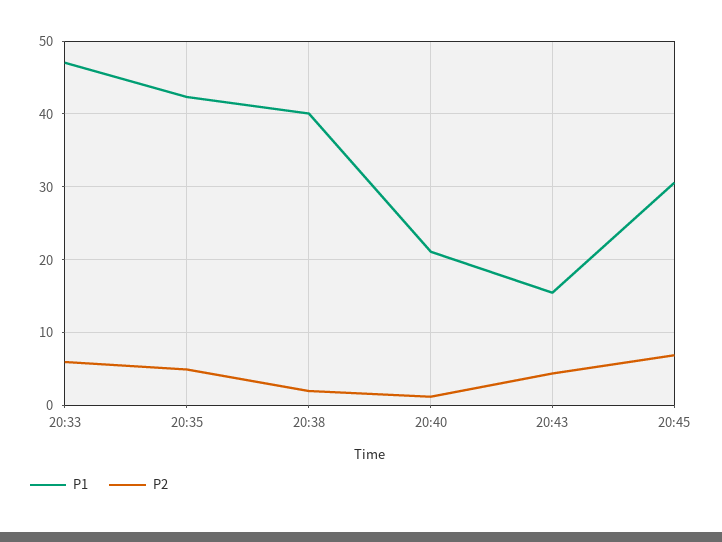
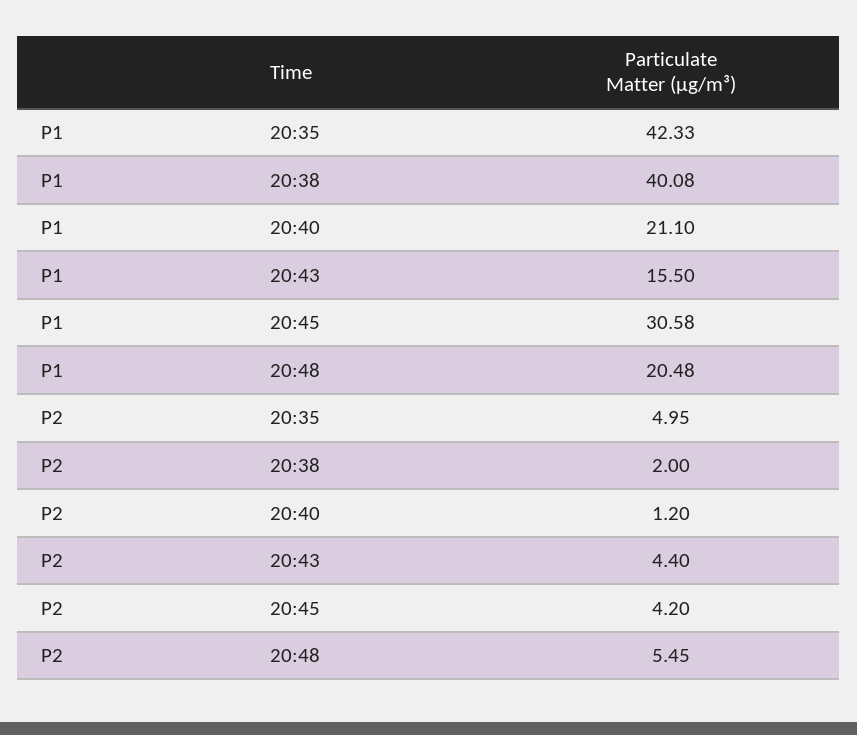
P1, 20:33: 47 -> none
P2, 20:33: 6 -> none
P2, 20:45: 7 -> 4.2
P1, 20:48: none -> 20.48
P2, 20:48: none -> 5.45

